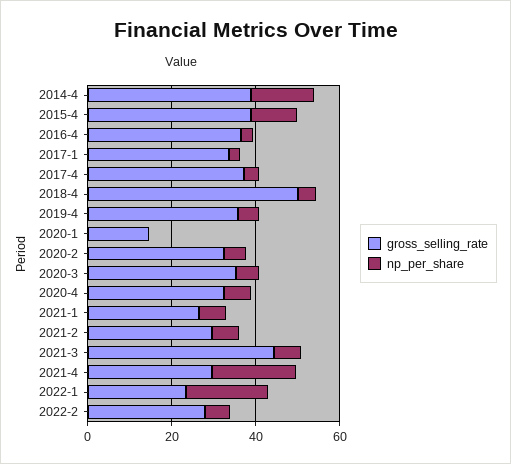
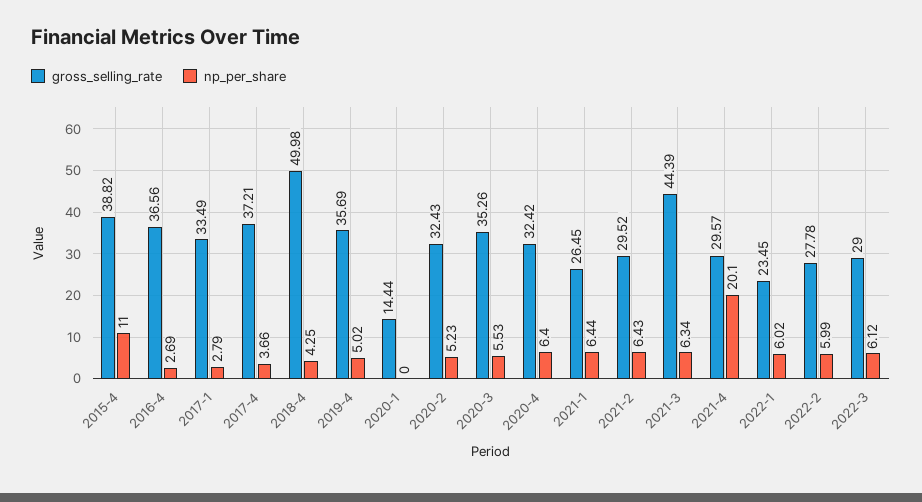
gross_selling_rate, 2014-4: 40 -> none
np_per_share, 2014-4: 15 -> none
np_per_share, 2022-1: 20 -> 6.02
gross_selling_rate, 2022-3: none -> 29
np_per_share, 2022-3: none -> 6.12

